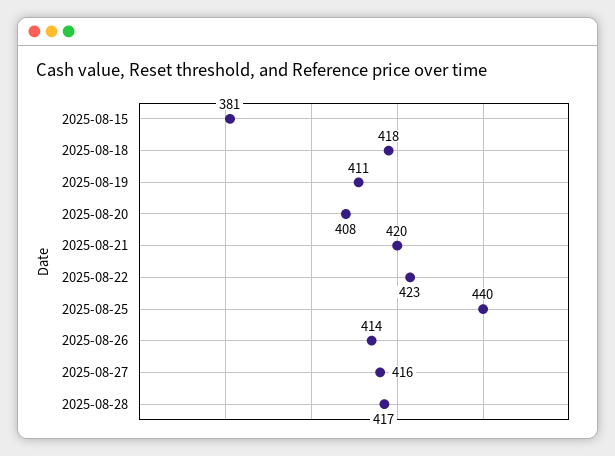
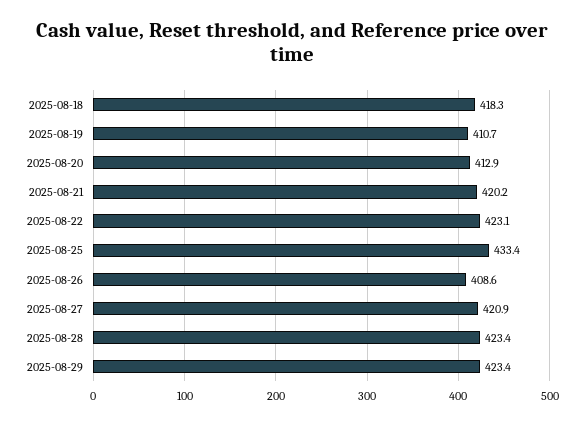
2025-08-15: 381 -> none
2025-08-20: 408 -> 412.9
2025-08-25: 440 -> 433.4
2025-08-26: 414 -> 408.6
2025-08-27: 416 -> 420.9
2025-08-28: 417 -> 423.4
2025-08-29: none -> 423.4

